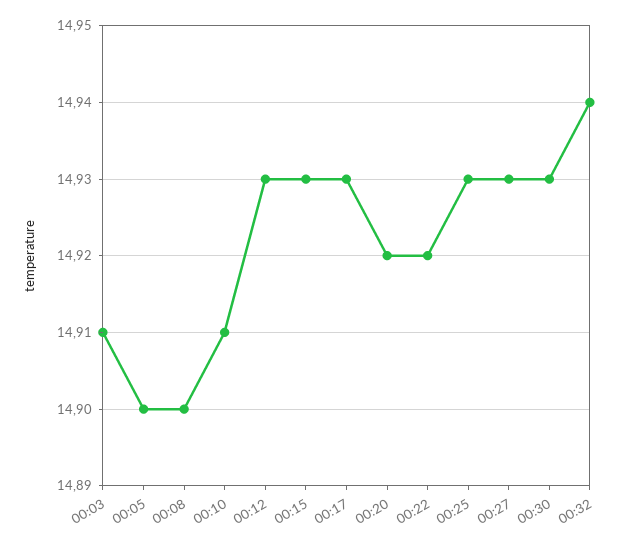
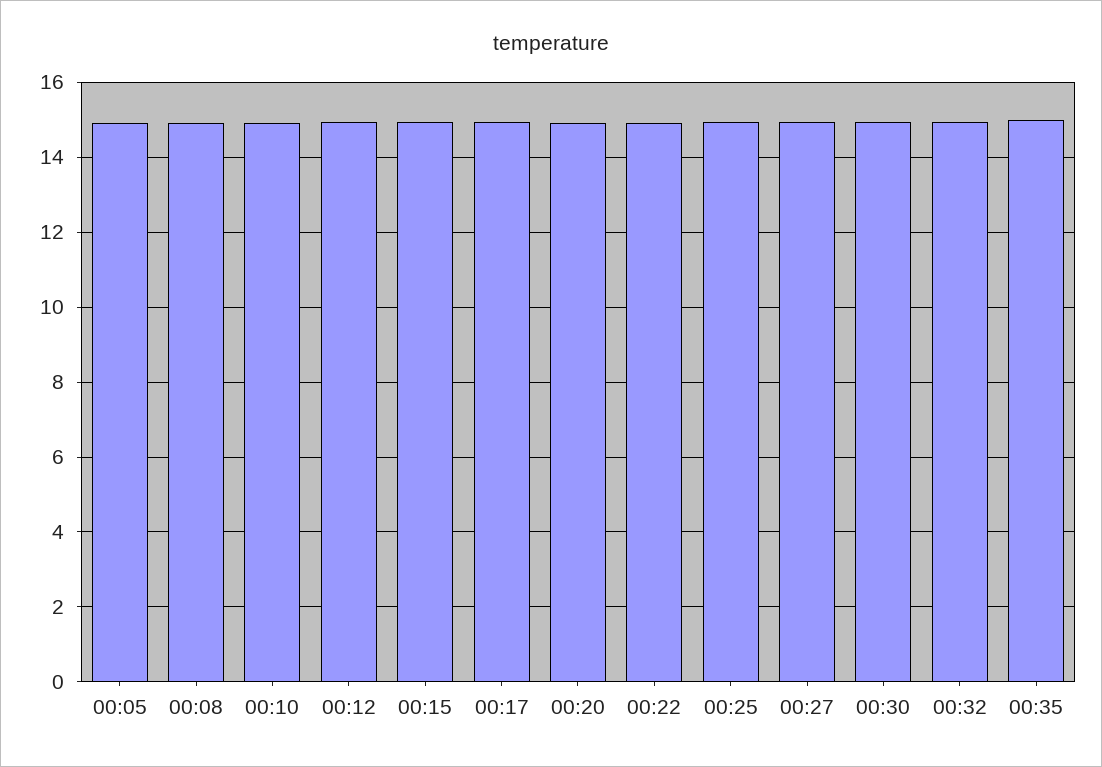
00:03: 14.91 -> none
00:35: none -> 15

